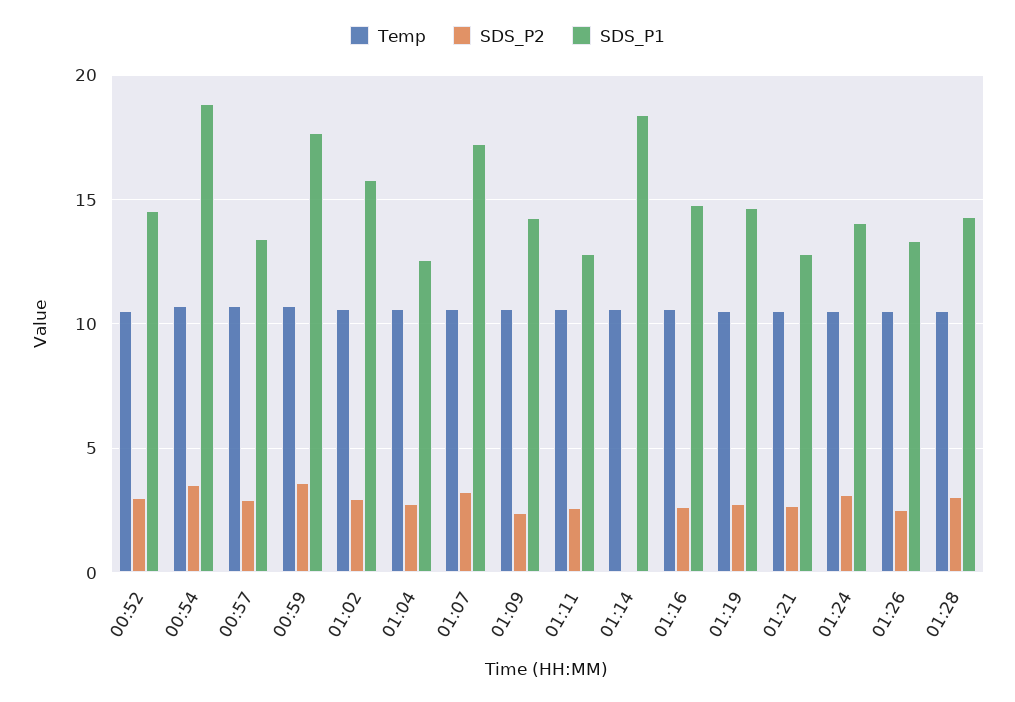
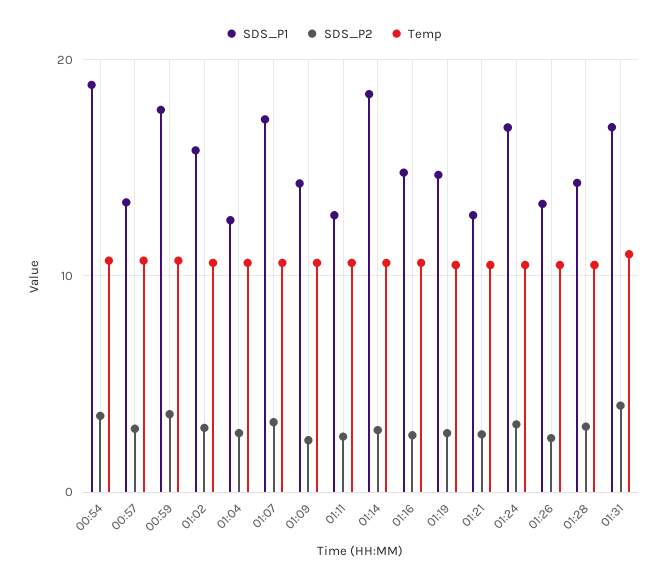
Temp, 00:52: 10.5 -> none
SDS_P2, 00:52: 3 -> none
SDS_P1, 00:52: 14.5 -> none
SDS_P2, 01:14: 0 -> 3
SDS_P1, 01:24: 14 -> 17
SDS_P1, 01:31: none -> 17
SDS_P2, 01:31: none -> 4
Temp, 01:31: none -> 11

